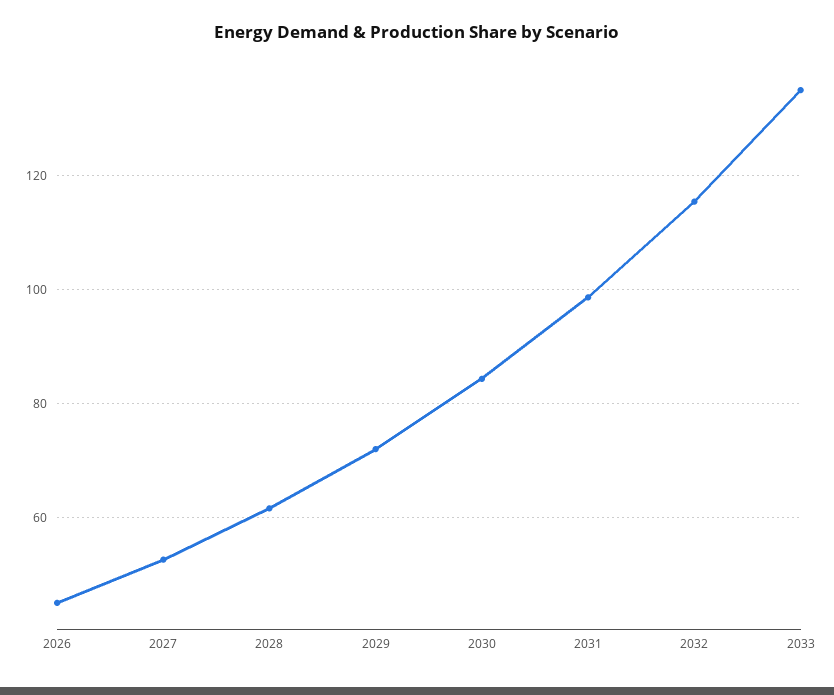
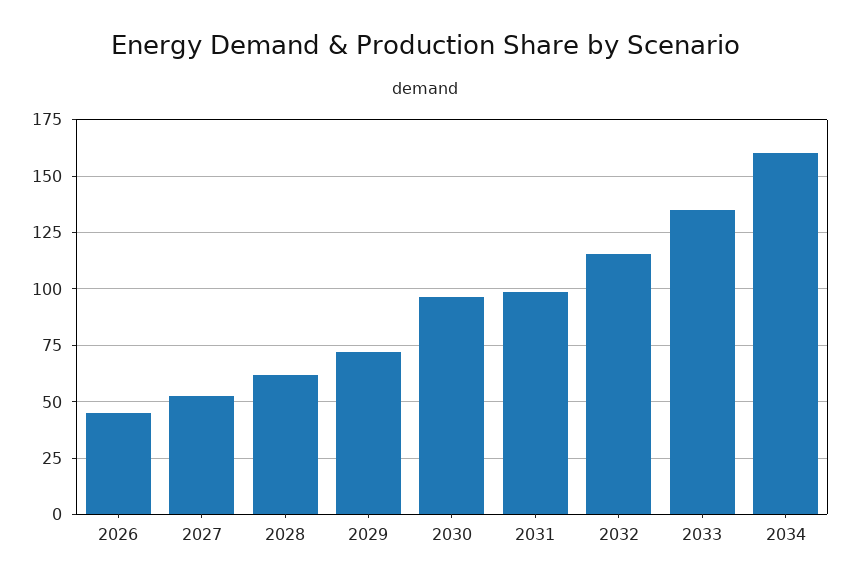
2030: 84 -> 95
2034: none -> 160

